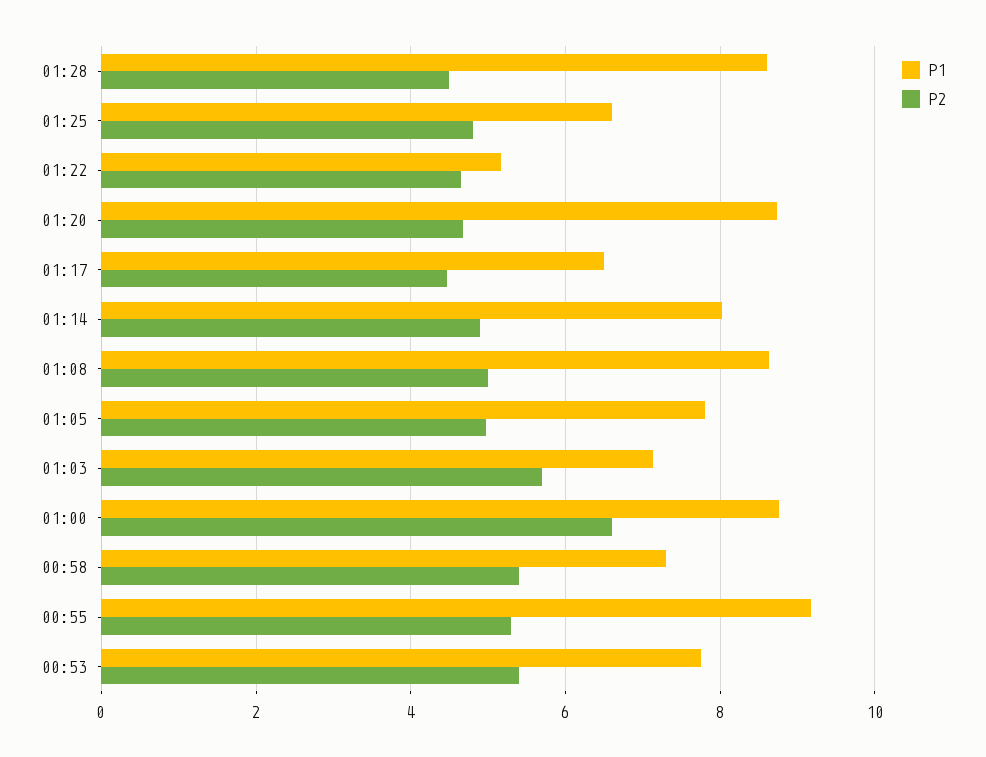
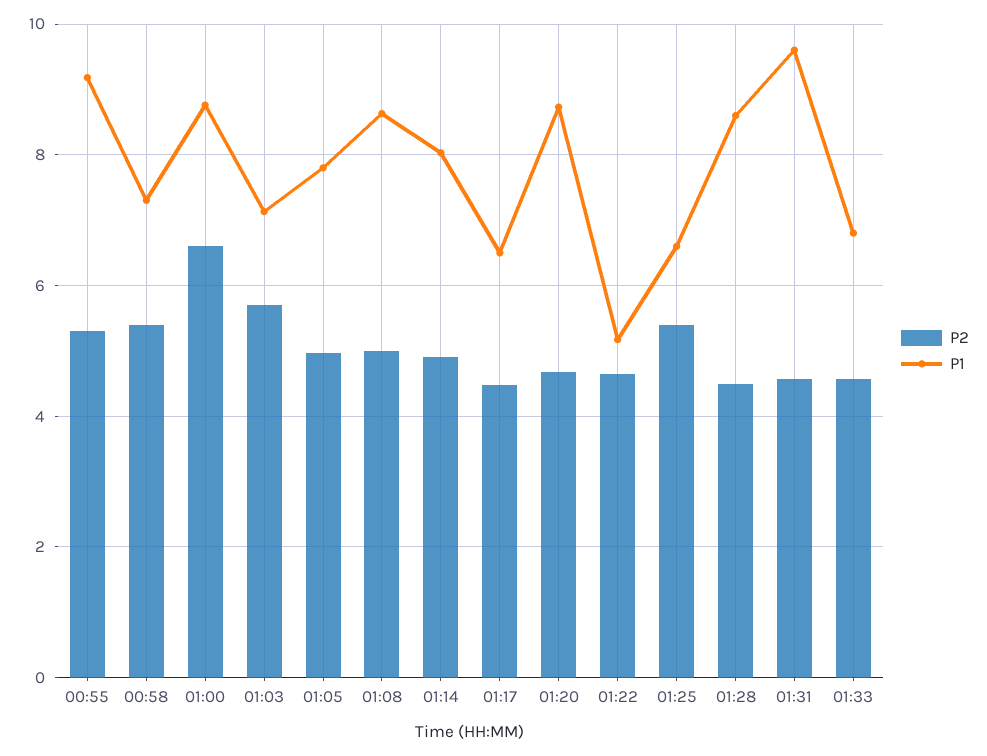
P2, 01:25: 4.8 -> 5.4
P1, 00:53: 7.8 -> none
P2, 00:53: 5.4 -> none
P2, 01:31: none -> 4.6
P1, 01:31: none -> 9.6
P2, 01:33: none -> 4.6
P1, 01:33: none -> 6.8

